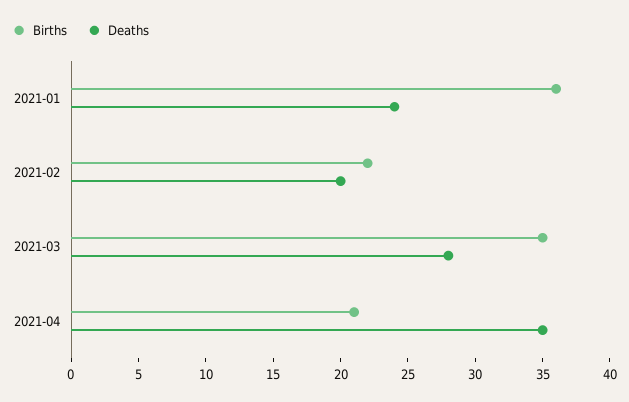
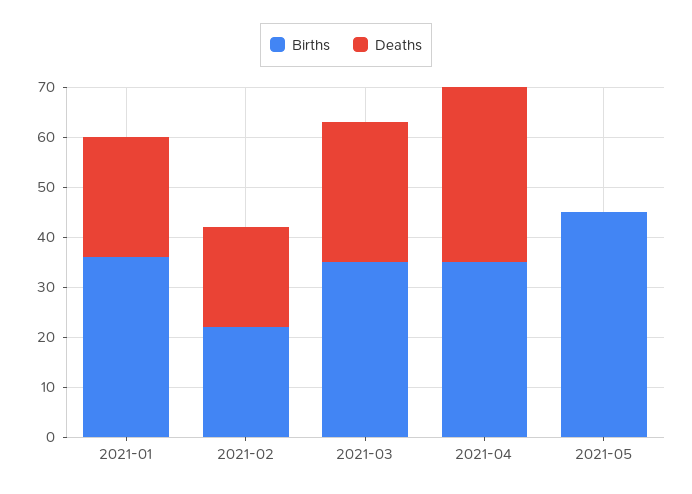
Births, 2021-04: 21 -> 35
Births, 2021-05: none -> 45
Deaths, 2021-05: none -> 0

